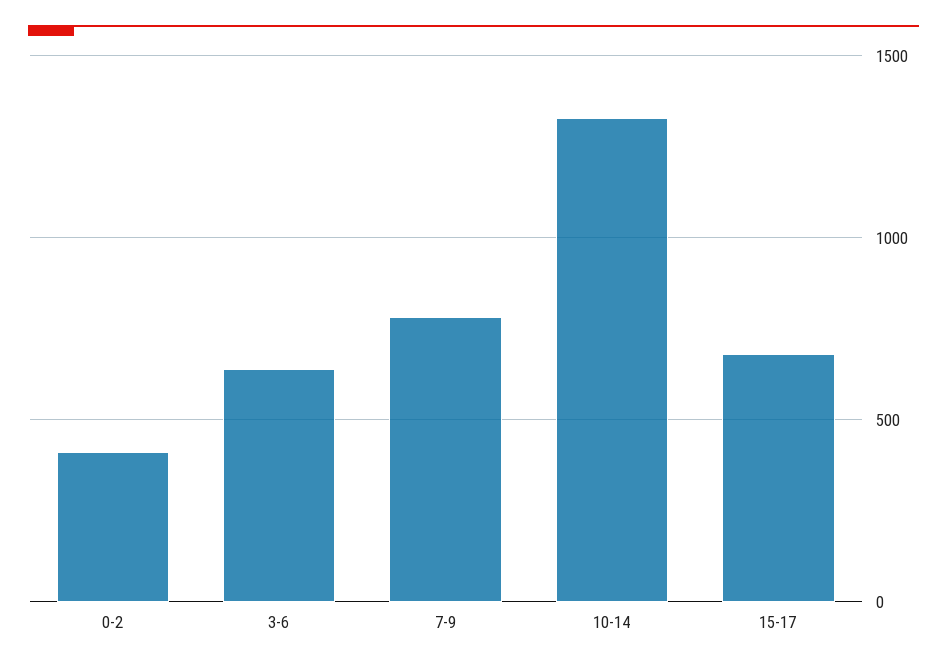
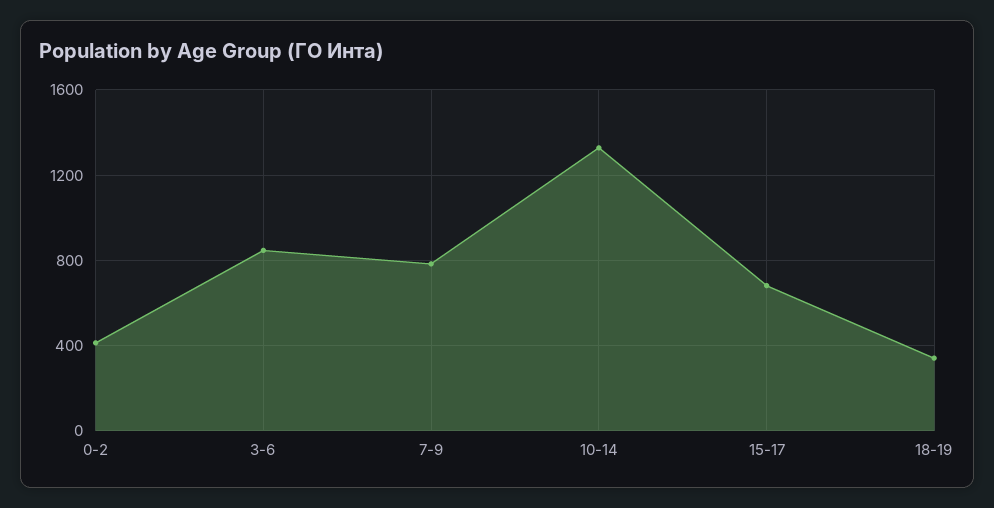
3-6: 650 -> 850
18-19: none -> 350

